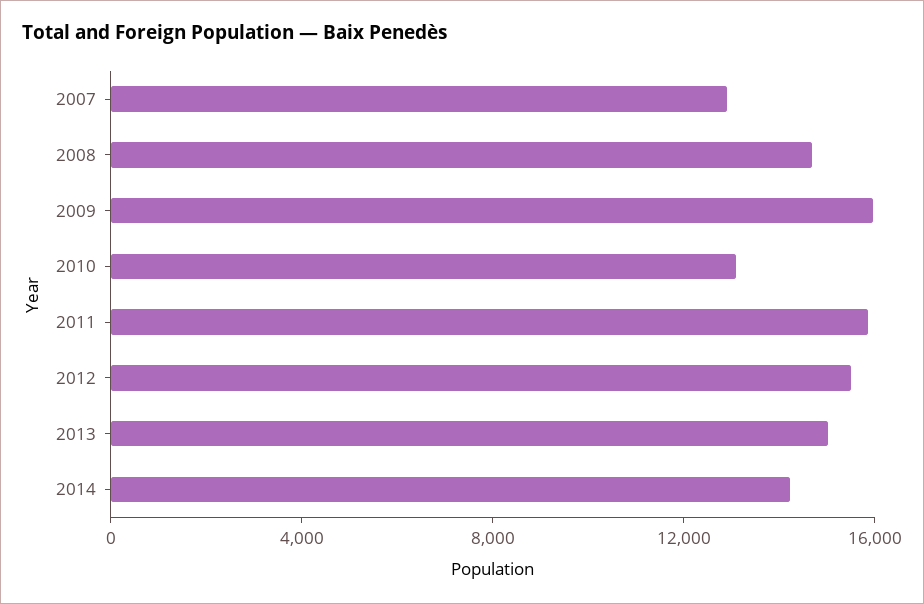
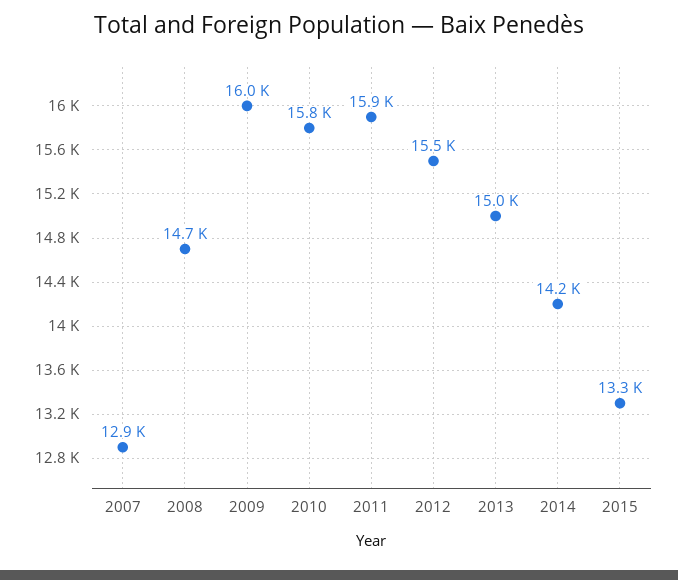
2010: 13000 -> 15800
2015: none -> 13300

